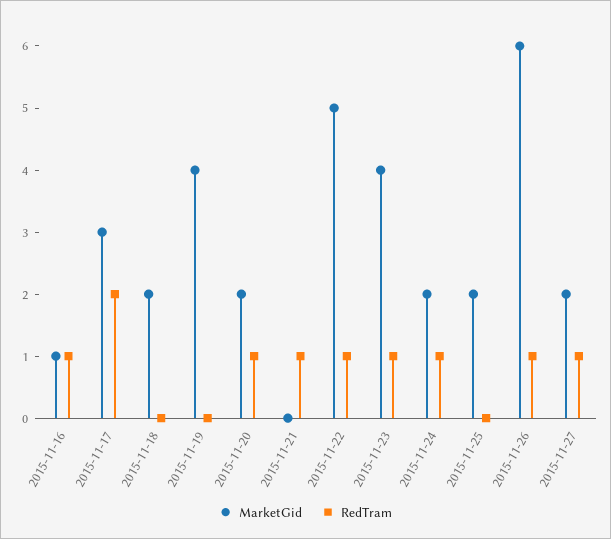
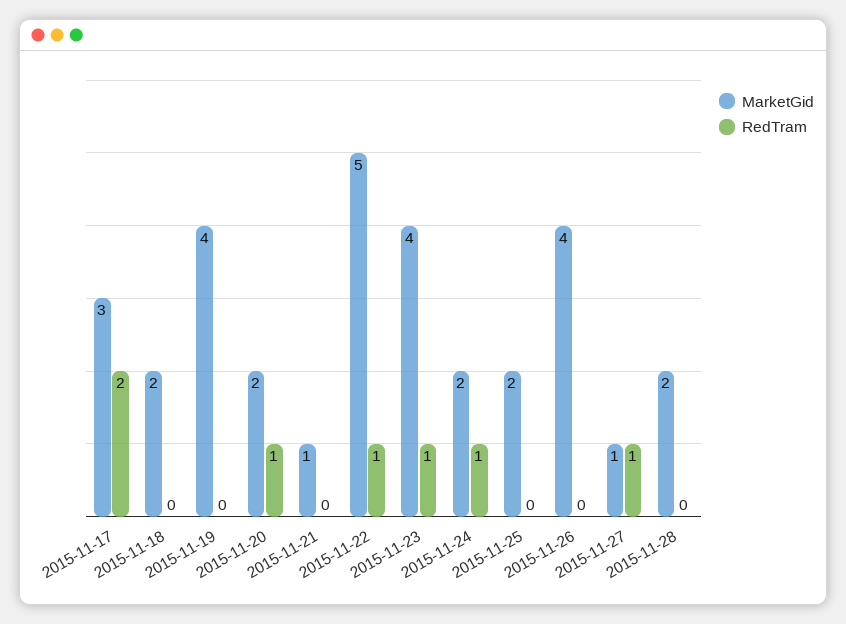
MarketGid, 2015-11-16: 1 -> none
RedTram, 2015-11-16: 1 -> none
MarketGid, 2015-11-21: 0 -> 1
RedTram, 2015-11-21: 1 -> 0
MarketGid, 2015-11-26: 6 -> 4
RedTram, 2015-11-26: 1 -> 0
MarketGid, 2015-11-27: 2 -> 1
MarketGid, 2015-11-28: none -> 2
RedTram, 2015-11-28: none -> 0

